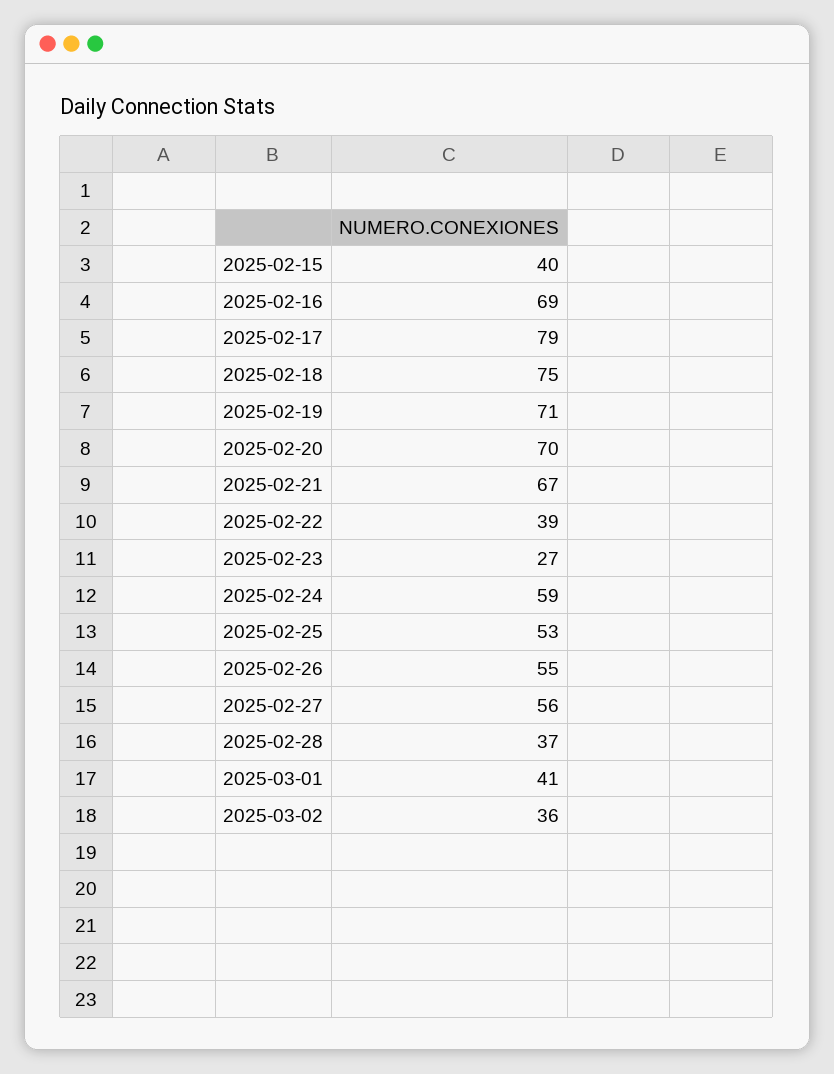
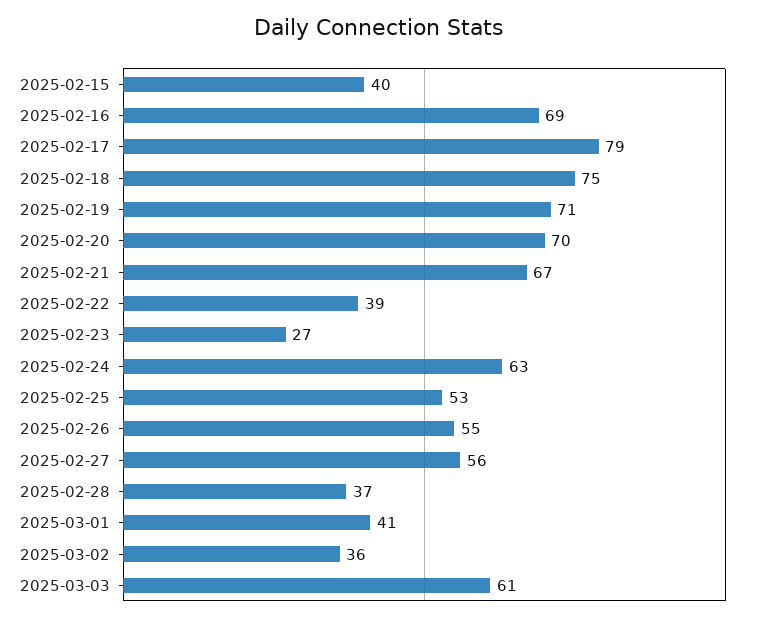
2025-02-24: 59 -> 63
2025-03-03: none -> 61

